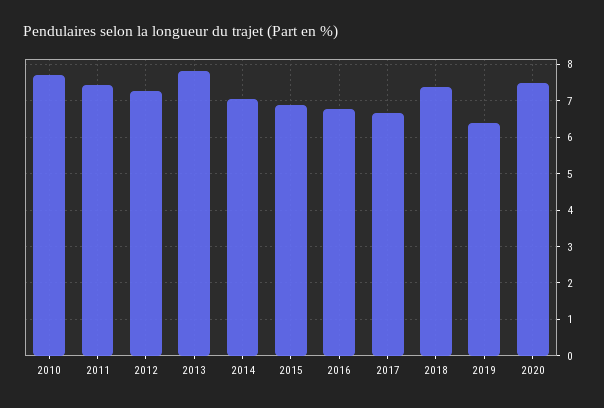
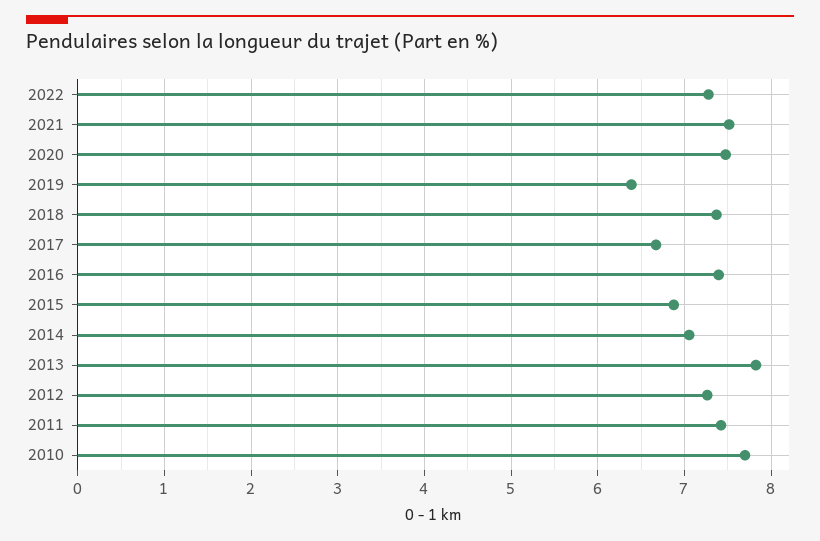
2016: 6.8 -> 7.4
2022: none -> 7.3
2021: none -> 7.5

